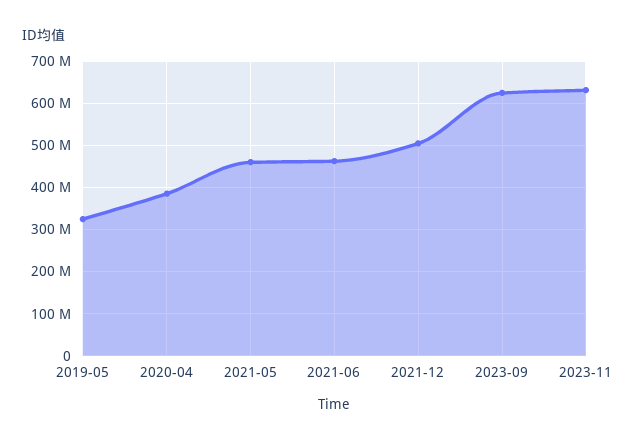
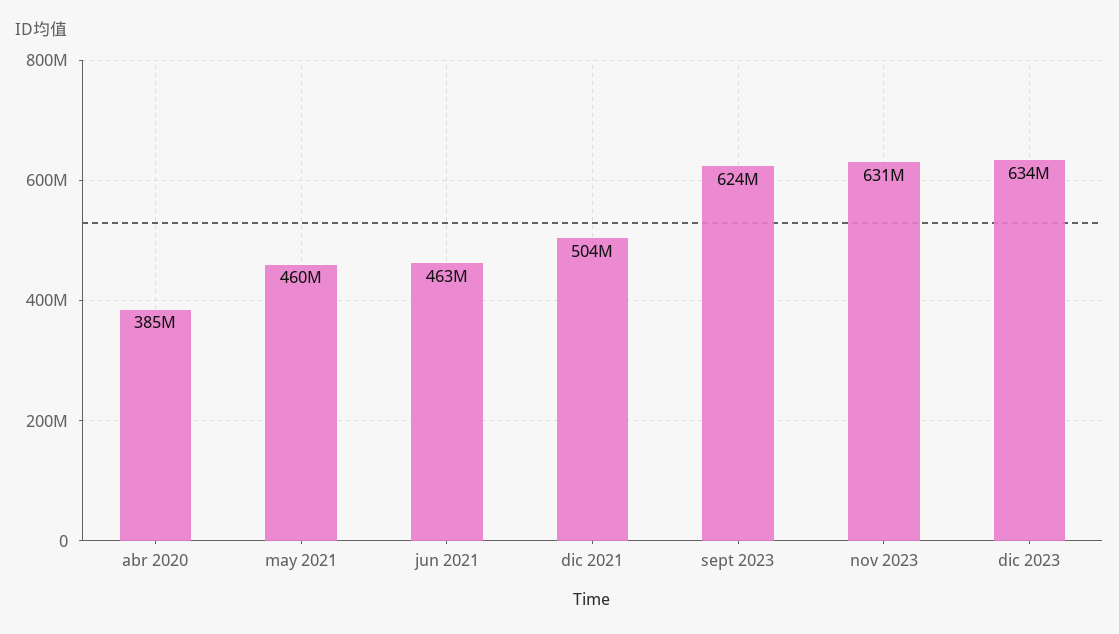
2019-05: 320000000 -> none
dic 2023: none -> 634000000

